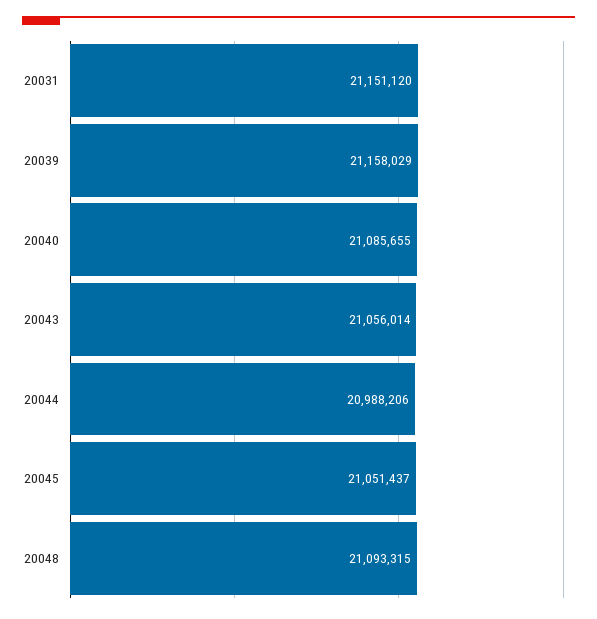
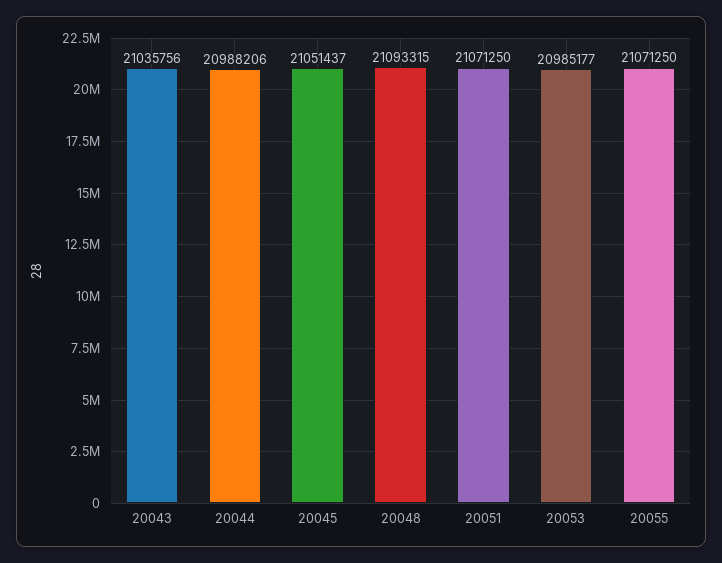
20031: 21151120 -> none
20039: 21158029 -> none
20040: 21085655 -> none
20043: 21056014 -> 21035756
20051: none -> 21071250
20053: none -> 20985177
20055: none -> 21071250

